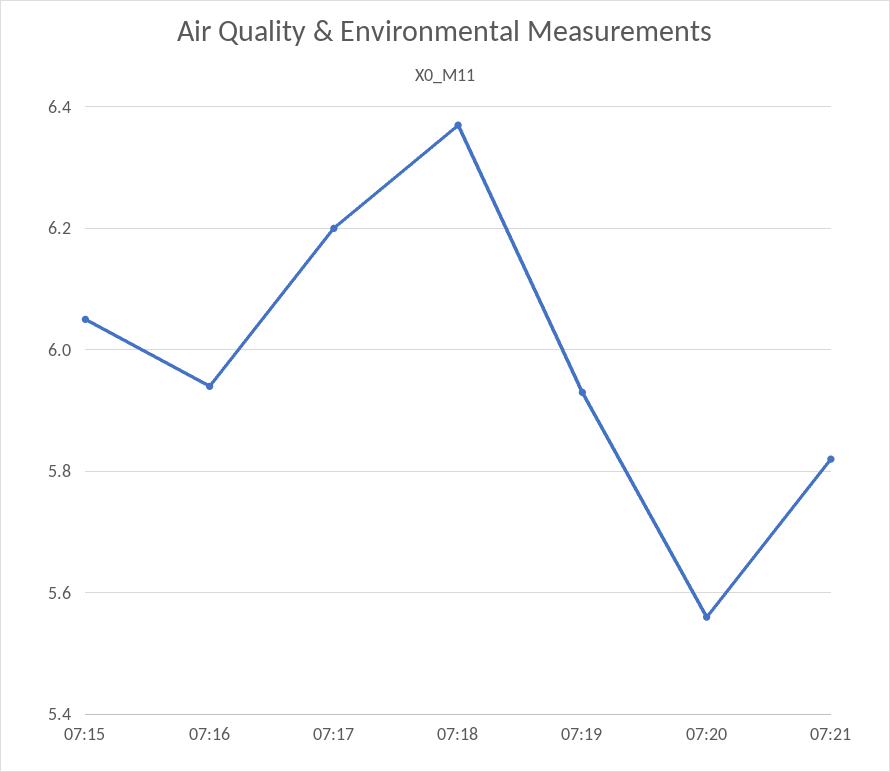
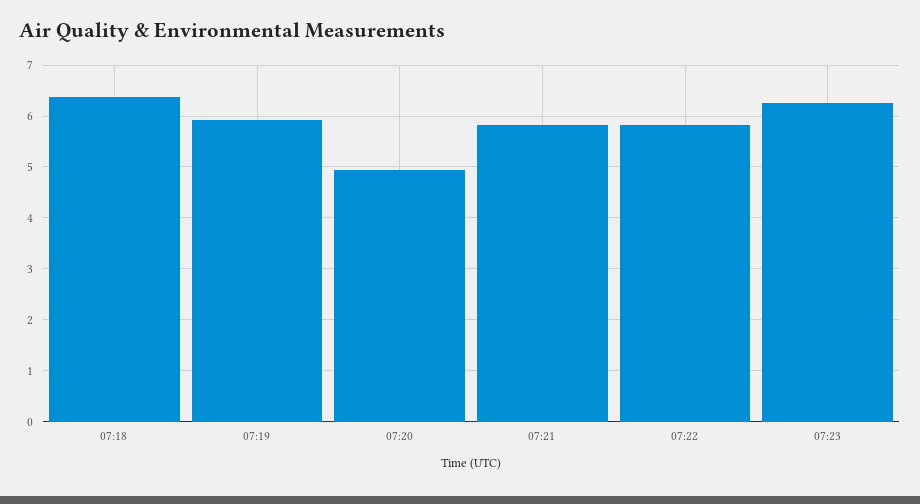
07:15: 6.05 -> none
07:16: 5.95 -> none
07:17: 6.2 -> none
07:20: 5.55 -> 5
07:22: none -> 5.8
07:23: none -> 6.2

